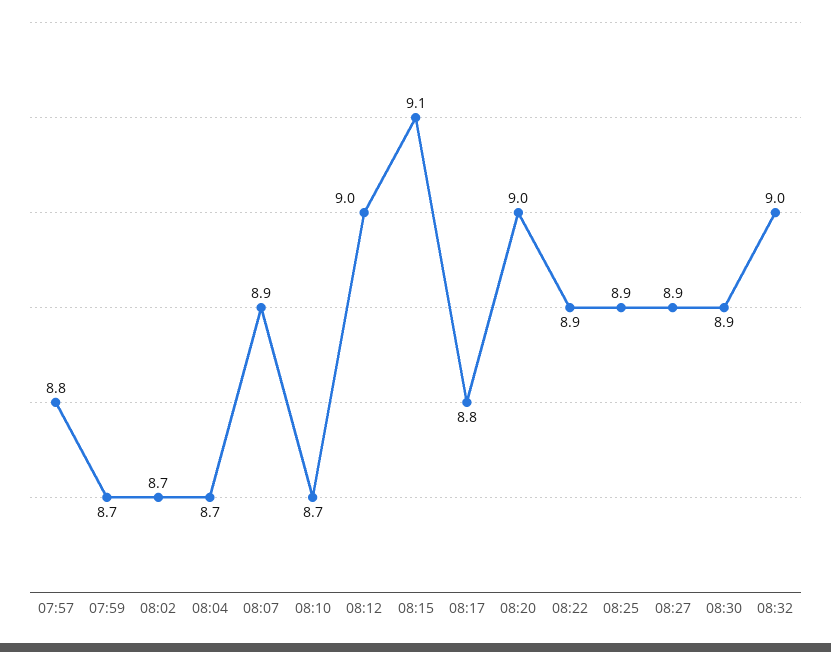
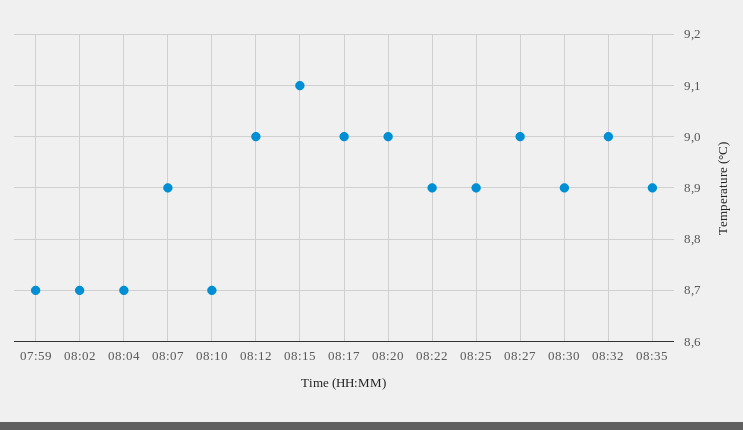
07:57: 8.8 -> none
08:17: 8.8 -> 9
08:27: 8.9 -> 9
08:35: none -> 8.9

